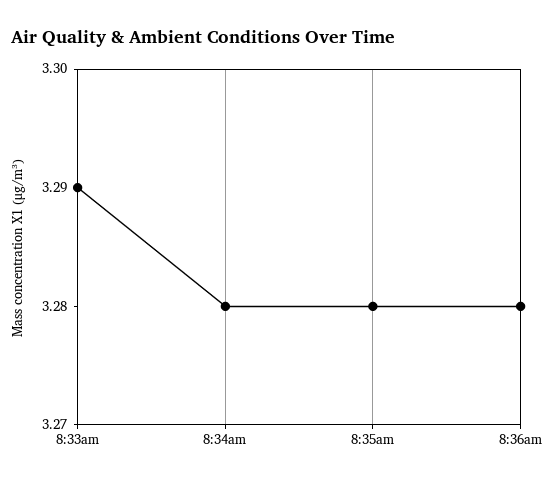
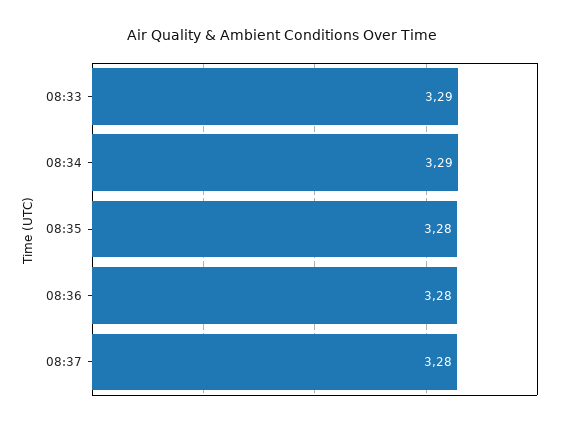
8:34am: 3.28 -> 3.29
08:37: none -> 3.28

